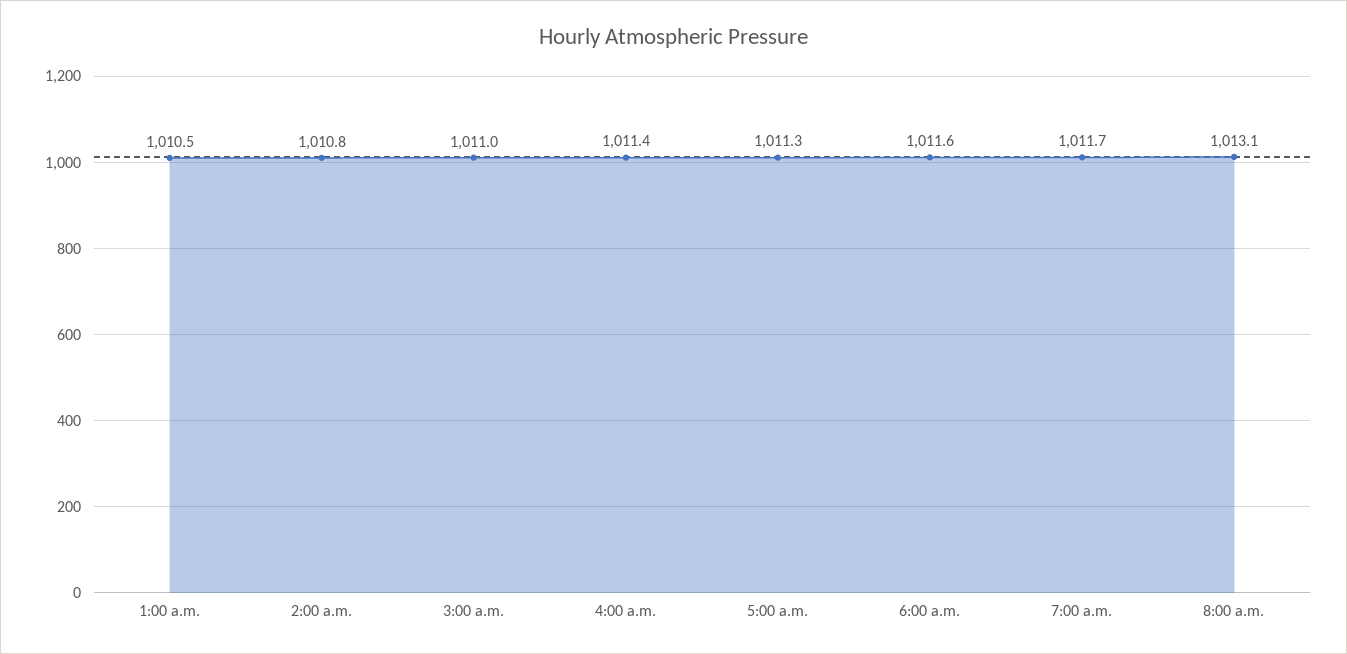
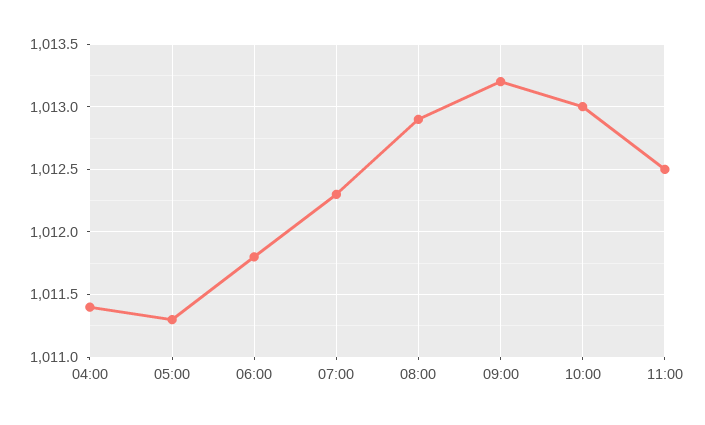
1:00 a.m.: 1010.5 -> none
2:00 a.m.: 1010.8 -> none
3:00 a.m.: 1011 -> none
6:00 a.m.: 1011.6 -> 1011.8
7:00 a.m.: 1011.7 -> 1012.3
8:00 a.m.: 1013.1 -> 1012.9
09:00: none -> 1013.2
10:00: none -> 1013
11:00: none -> 1012.5

